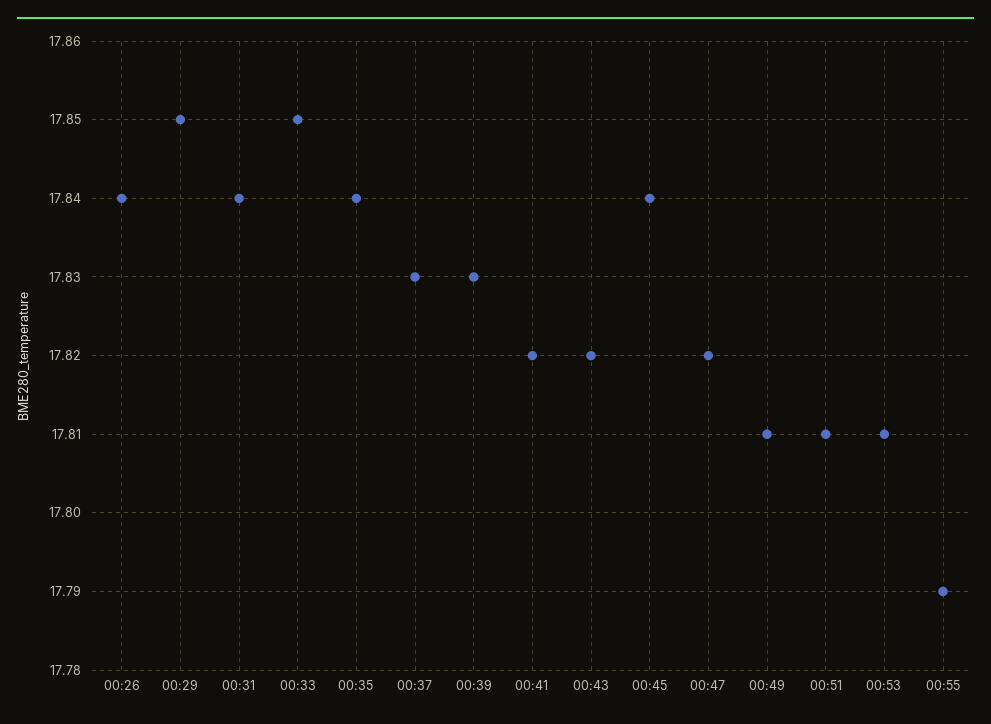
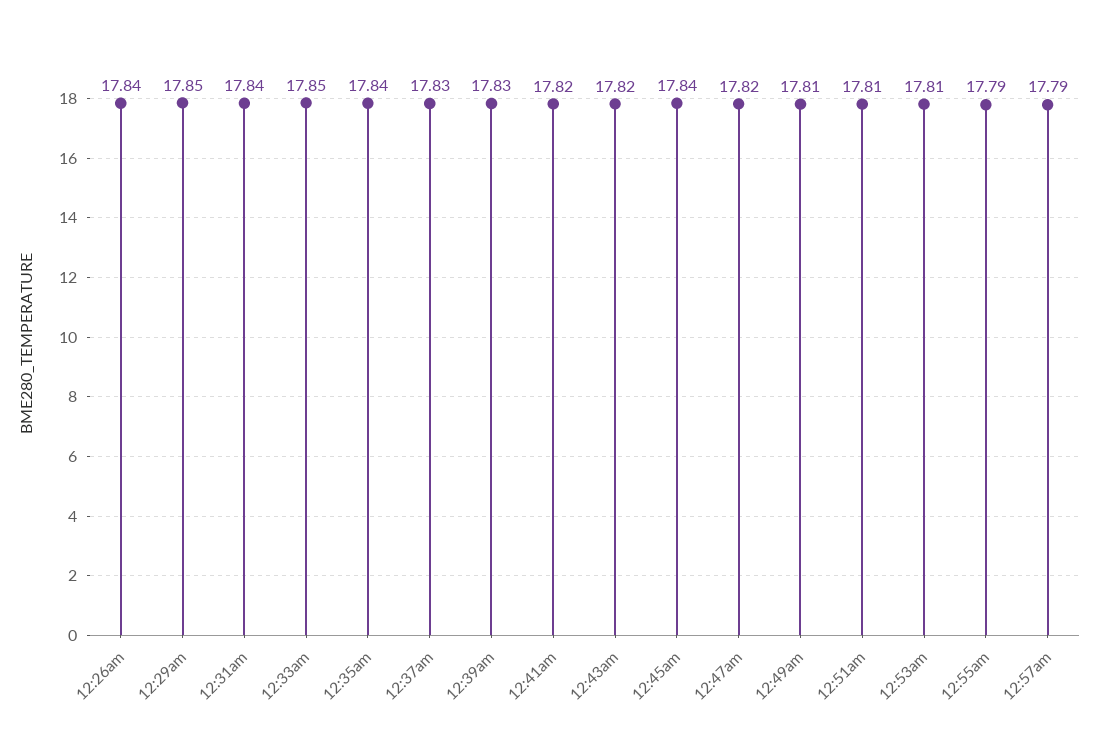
12:57am: none -> 17.79

